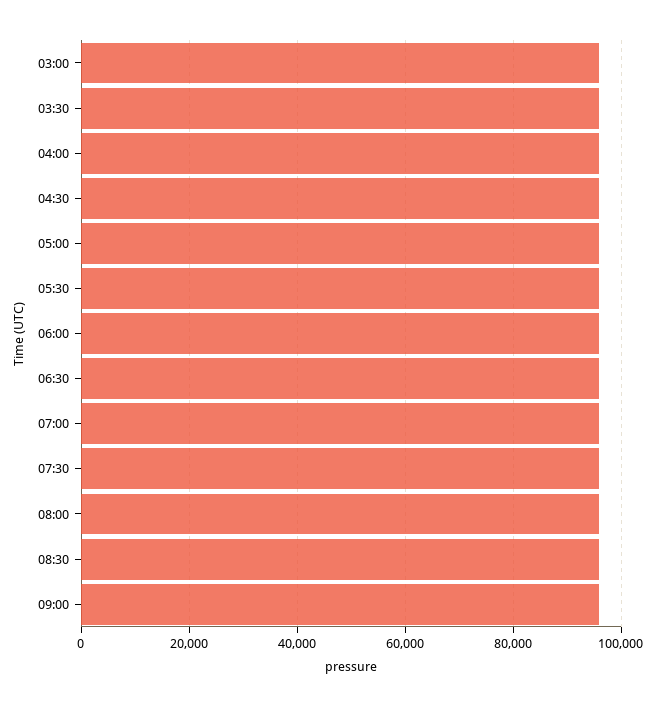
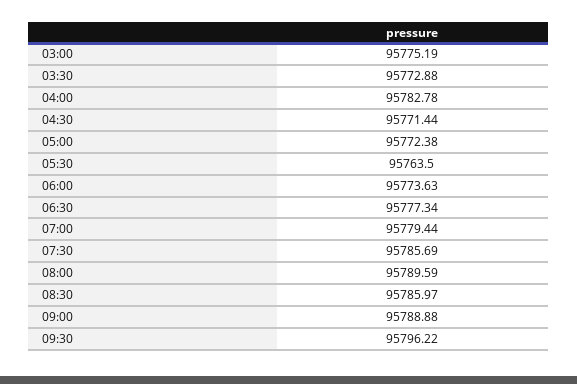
09:30: none -> 95796.22

